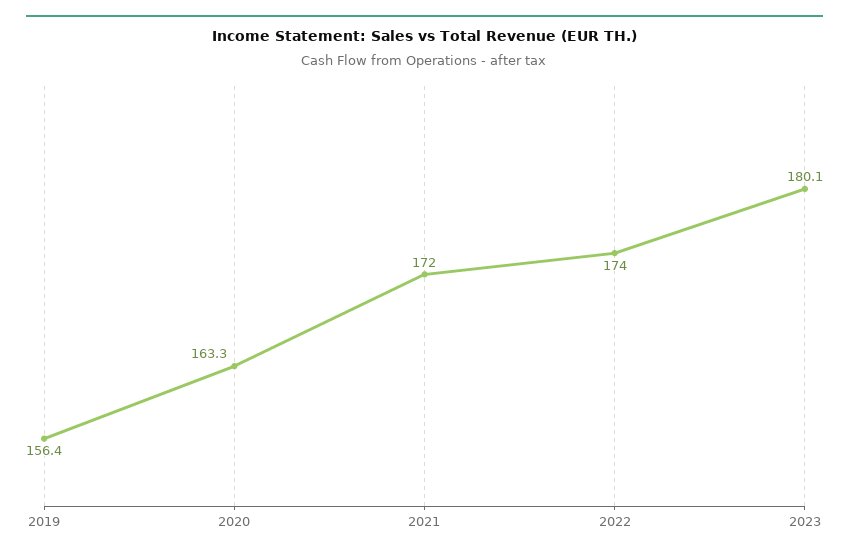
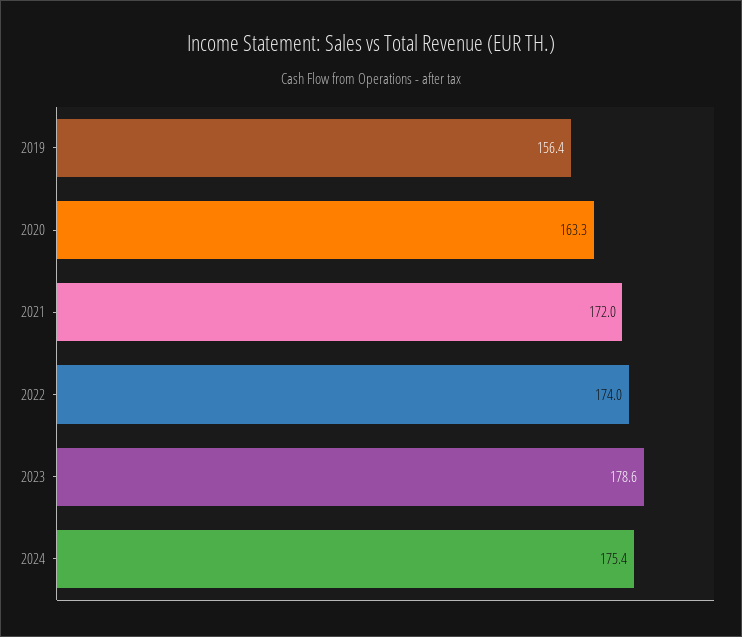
2023: 180.1 -> 178.6
2024: none -> 175.4

